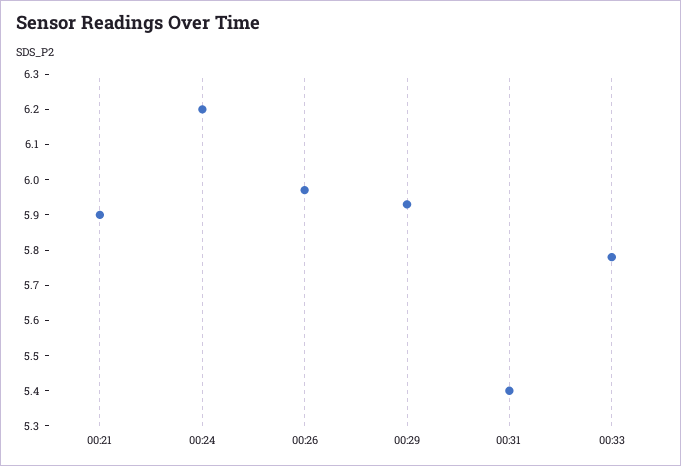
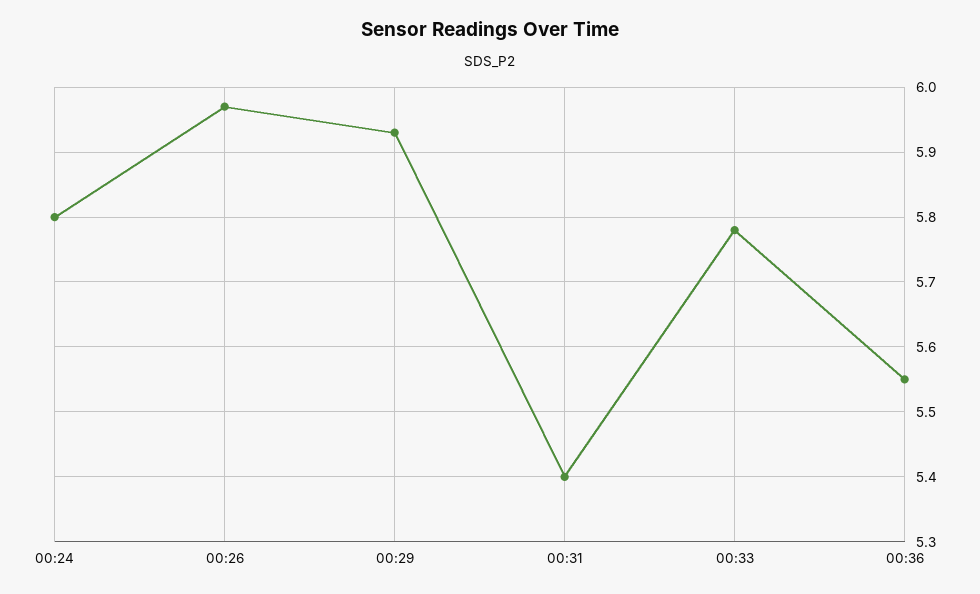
00:21: 5.9 -> none
00:24: 6.2 -> 5.8
00:36: none -> 5.55

